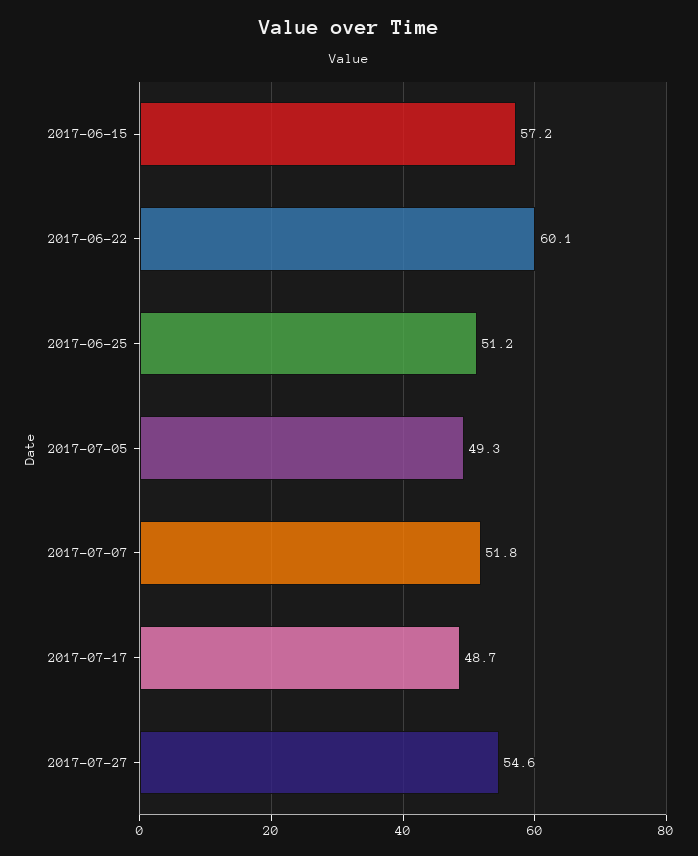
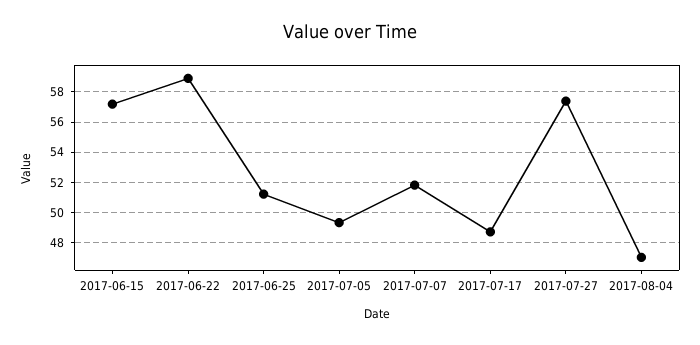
2017-06-22: 60.1 -> 59
2017-07-27: 54.6 -> 57.5
2017-08-04: none -> 47

